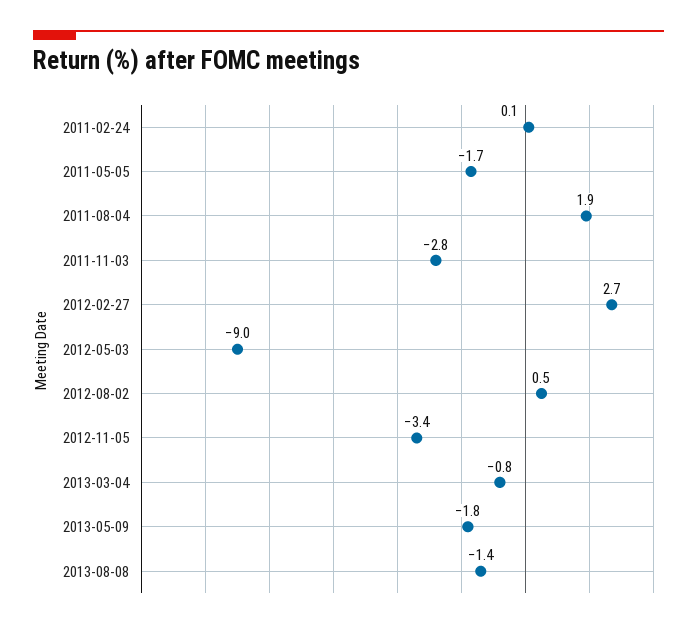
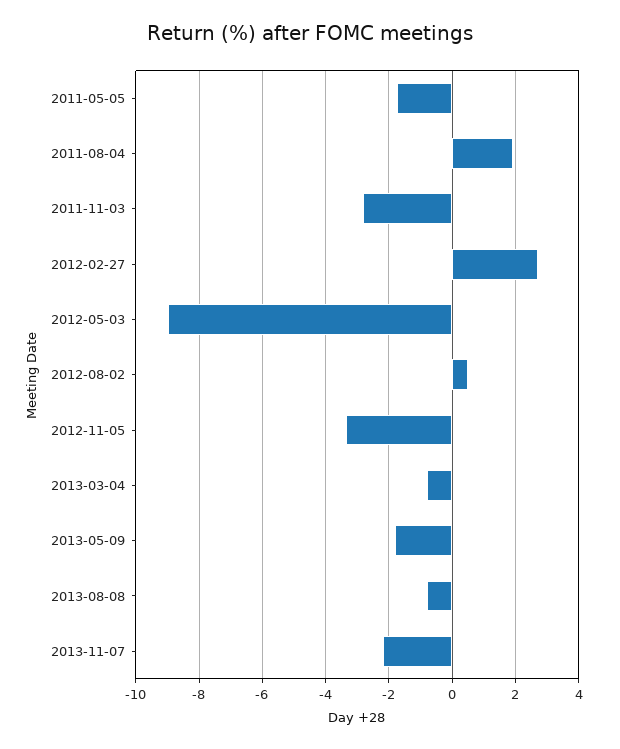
2011-02-24: 0.1 -> none
2013-08-08: -1.4 -> -0.8
2013-11-07: none -> -2.2

